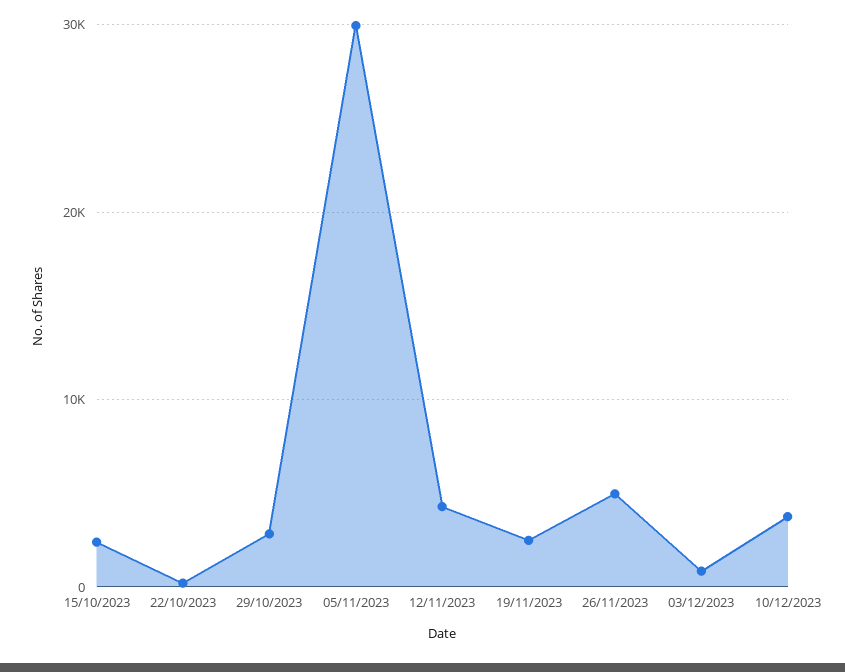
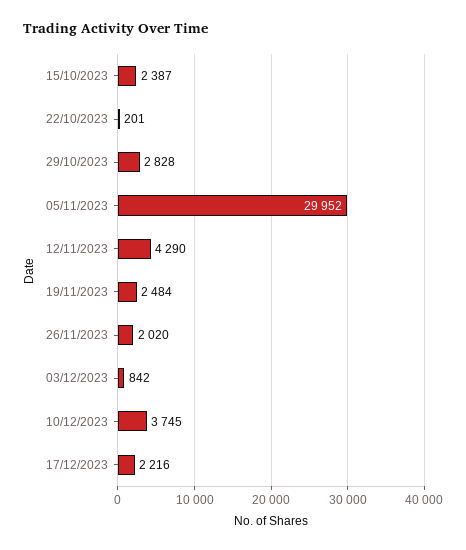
26/11/2023: 5000 -> 2020
17/12/2023: none -> 2216

